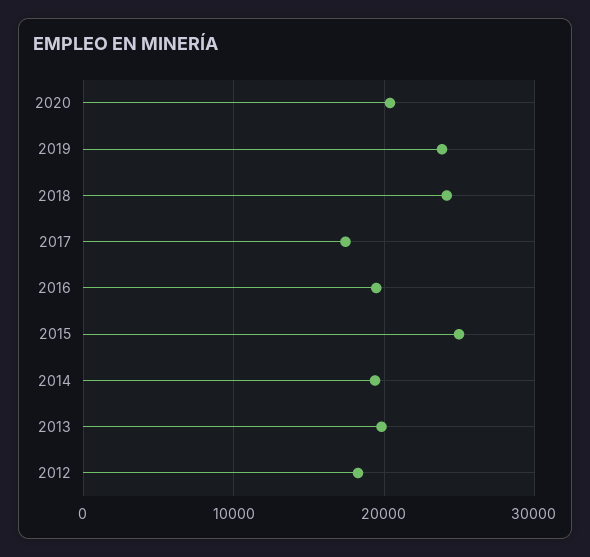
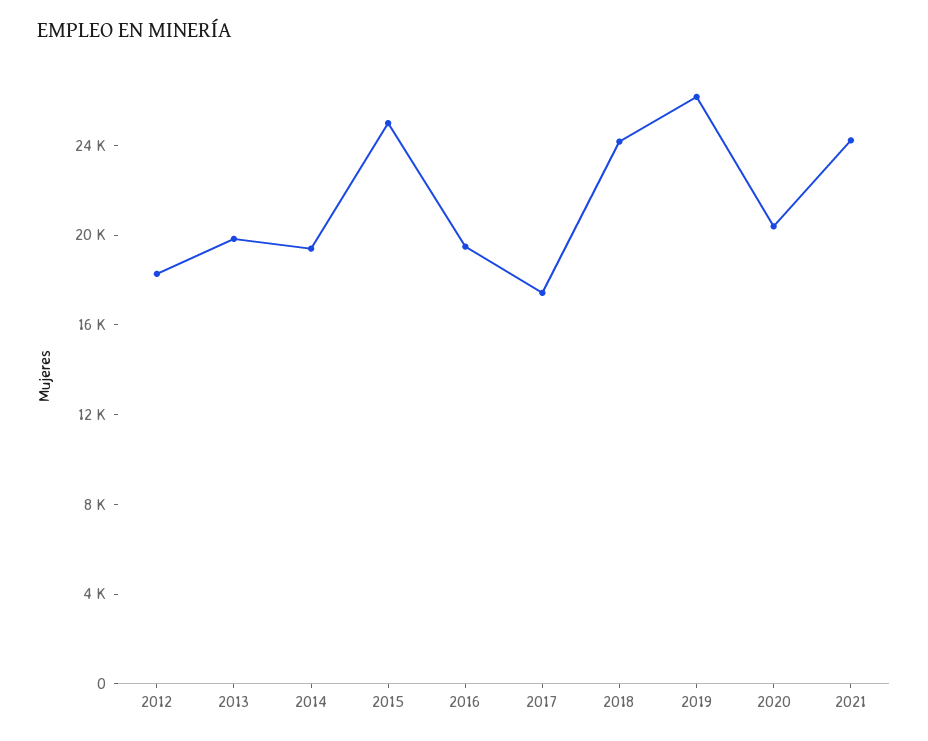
2019: 24000 -> 26000
2021: none -> 24000

